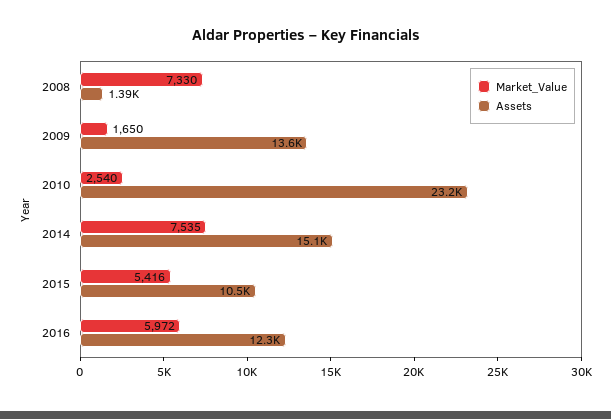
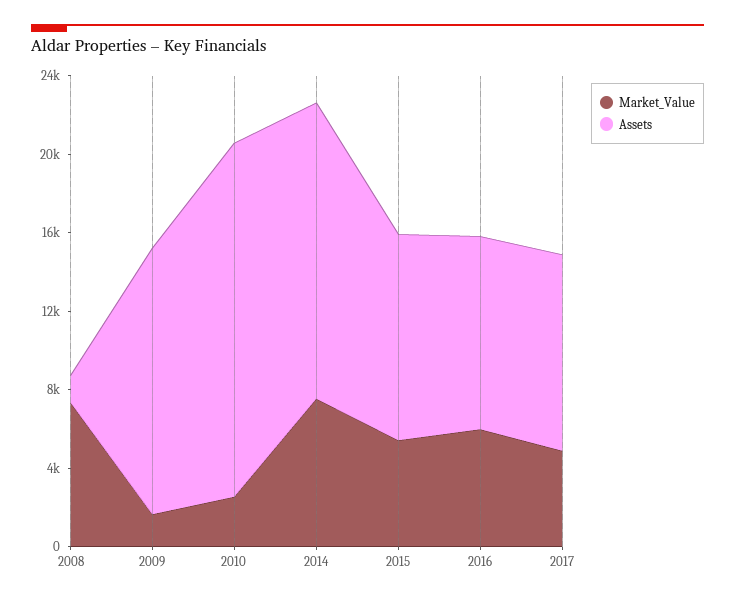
Assets, 2010: 23200 -> 18000
Assets, 2016: 12300 -> 10000
Market_Value, 2017: none -> 5000
Assets, 2017: none -> 10000

